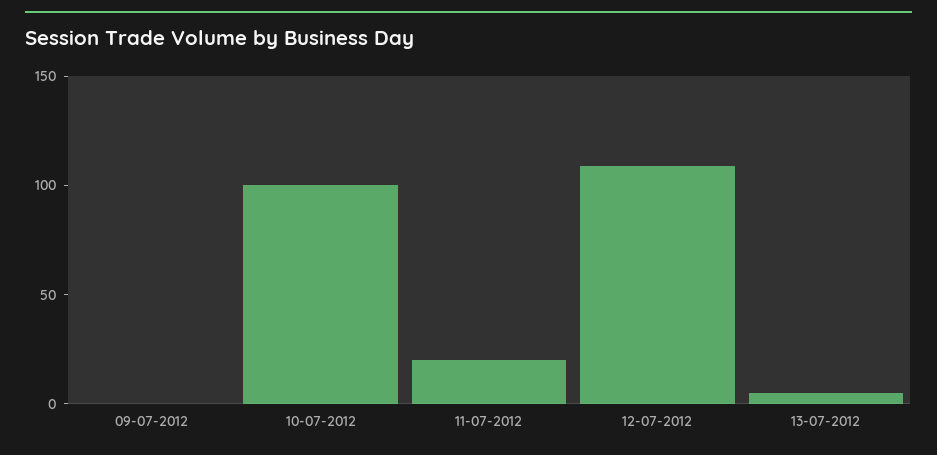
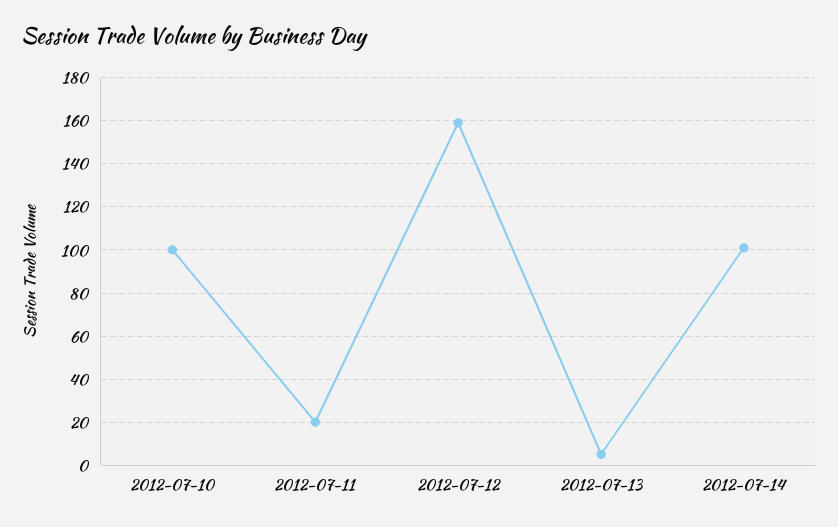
09-07-2012: 0 -> none
12-07-2012: 110 -> 160
2012-07-14: none -> 100

